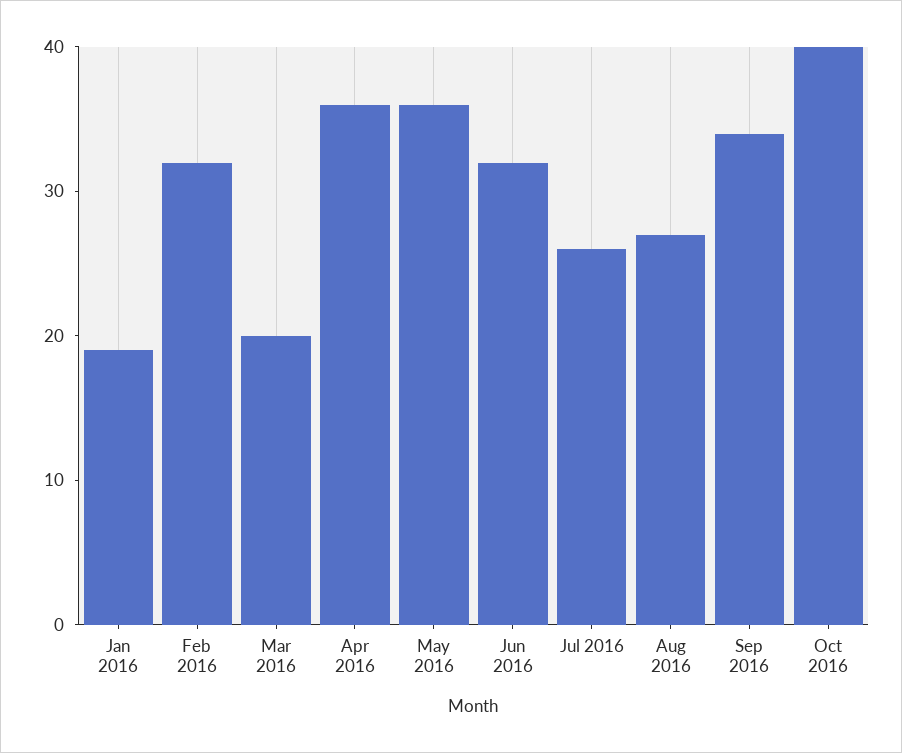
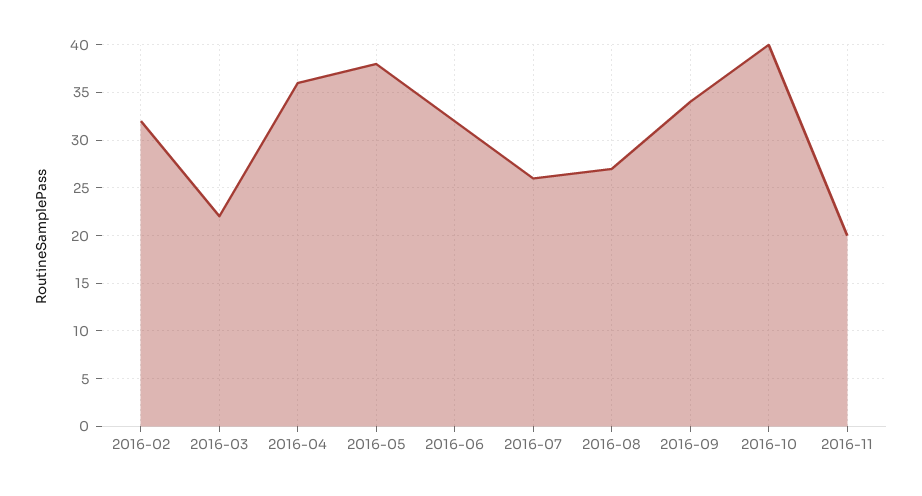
Jan 2016: 19 -> none
Mar 2016: 20 -> 22
May 2016: 36 -> 38
2016-11: none -> 20

